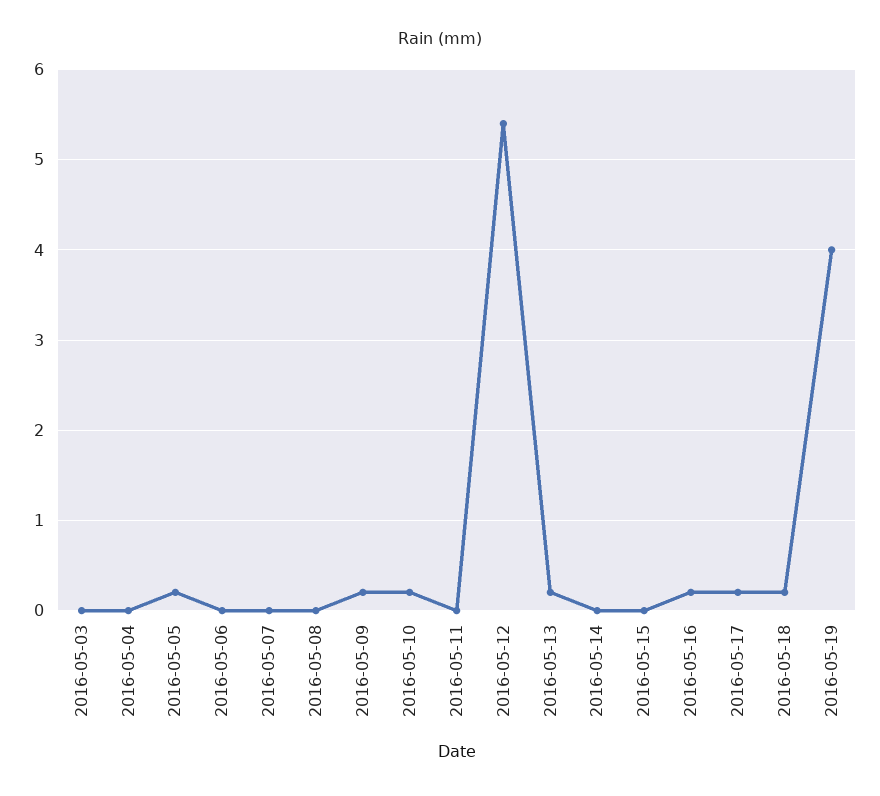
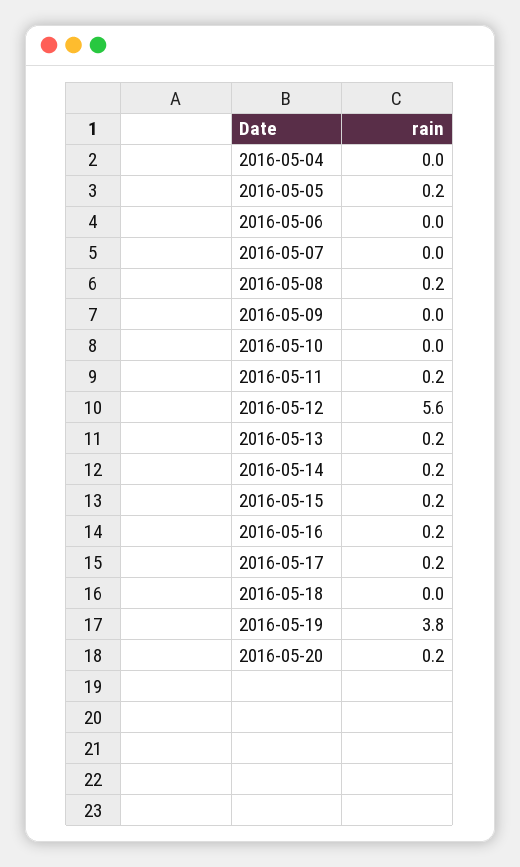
2016-05-03: 0 -> none
2016-05-08: 0 -> 0.2
2016-05-09: 0.2 -> 0
2016-05-10: 0.2 -> 0
2016-05-11: 0 -> 0.2
2016-05-12: 5.4 -> 5.6
2016-05-14: 0 -> 0.2
2016-05-15: 0 -> 0.2
2016-05-18: 0.2 -> 0
2016-05-19: 4 -> 3.8
2016-05-20: none -> 0.2

